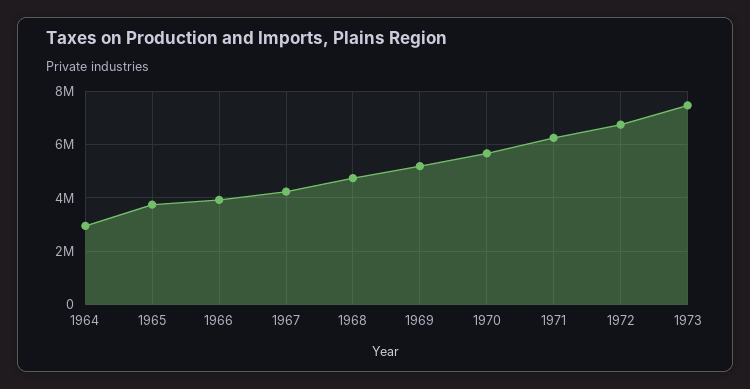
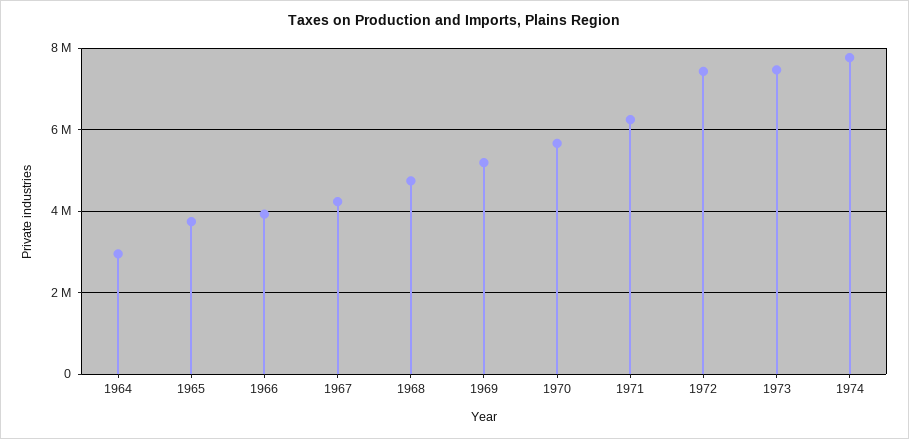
1972: 6750000 -> 7400000
1974: none -> 7800000

